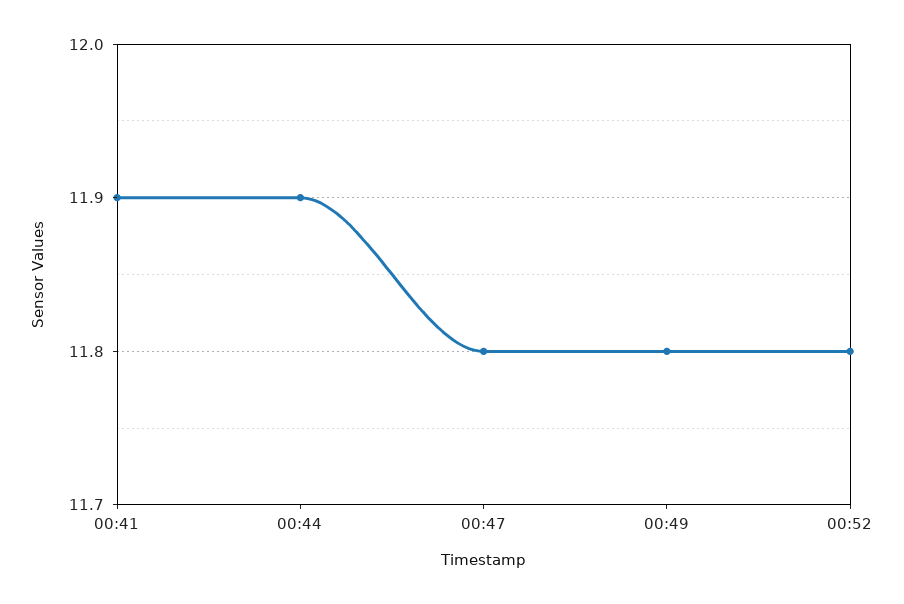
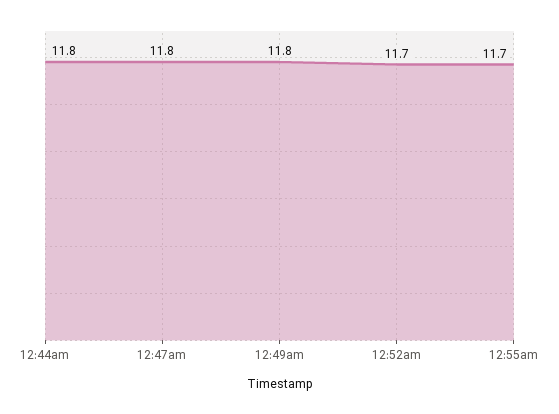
00:41: 11.9 -> none
00:44: 11.9 -> 11.8
00:52: 11.8 -> 11.7
12:55am: none -> 11.7

